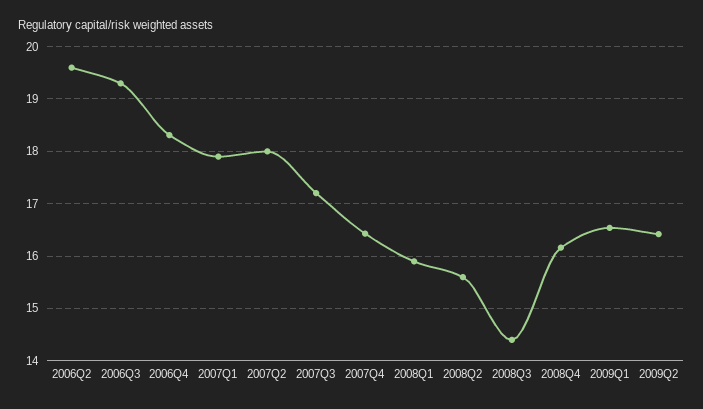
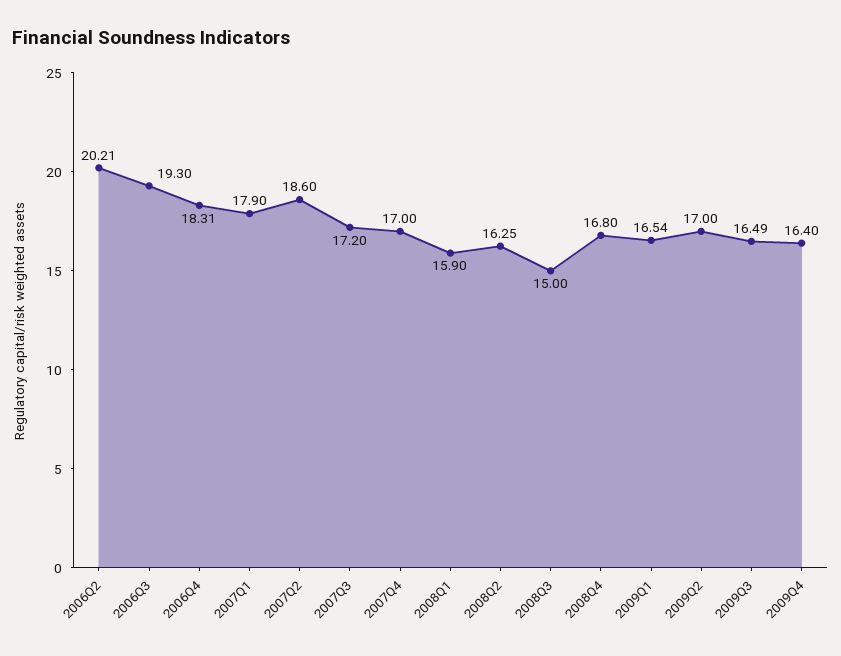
2006Q2: 19.6 -> 20.21
2007Q2: 18 -> 18.6
2007Q4: 16.4 -> 17
2008Q2: 15.6 -> 16.25
2008Q3: 14.4 -> 15
2008Q4: 16.2 -> 16.8
2009Q2: 16.4 -> 17
2009Q3: none -> 16.49
2009Q4: none -> 16.4

